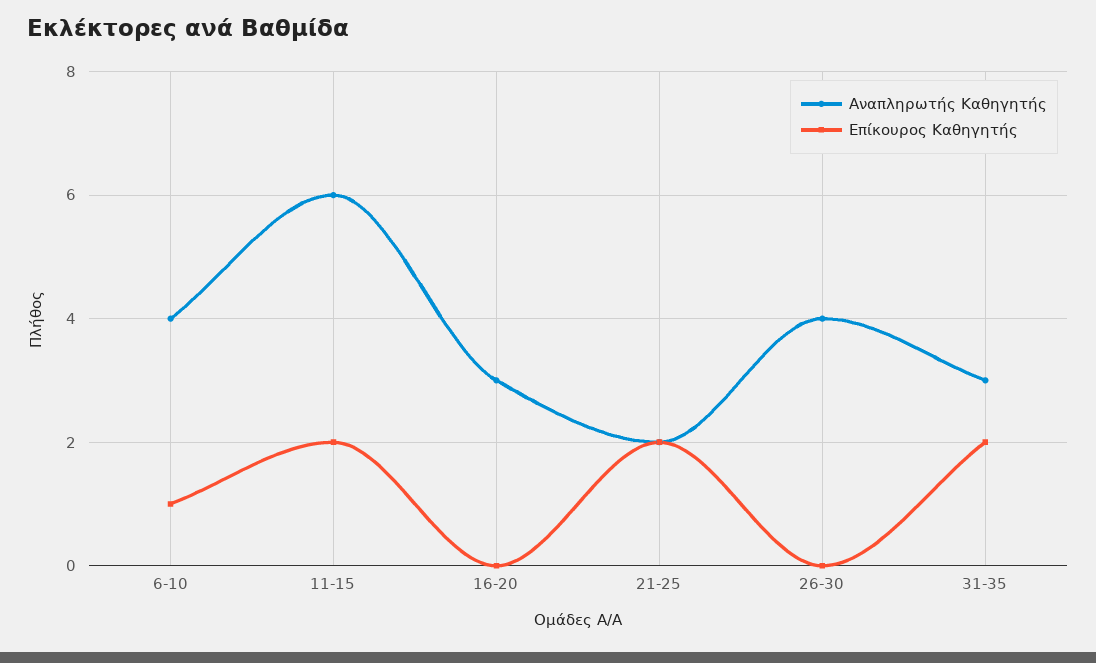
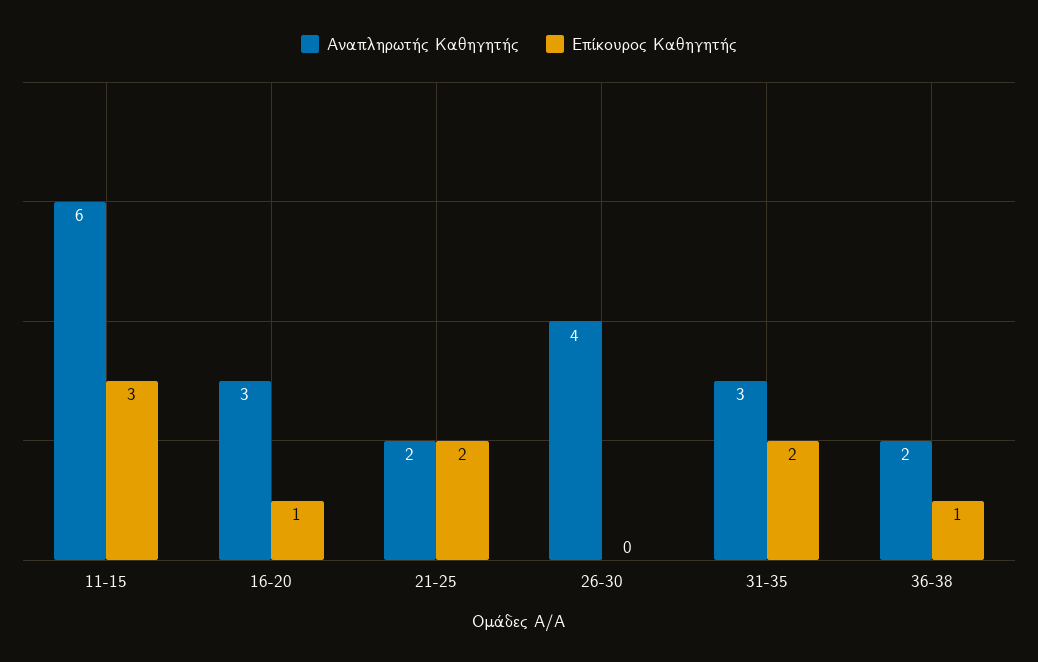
Αναπληρωτής Καθηγητής, 6-10: 4 -> none
Επίκουρος Καθηγητής, 6-10: 1 -> none
Επίκουρος Καθηγητής, 11-15: 2 -> 3
Επίκουρος Καθηγητής, 16-20: 0 -> 1
Αναπληρωτής Καθηγητής, 36-38: none -> 2
Επίκουρος Καθηγητής, 36-38: none -> 1

